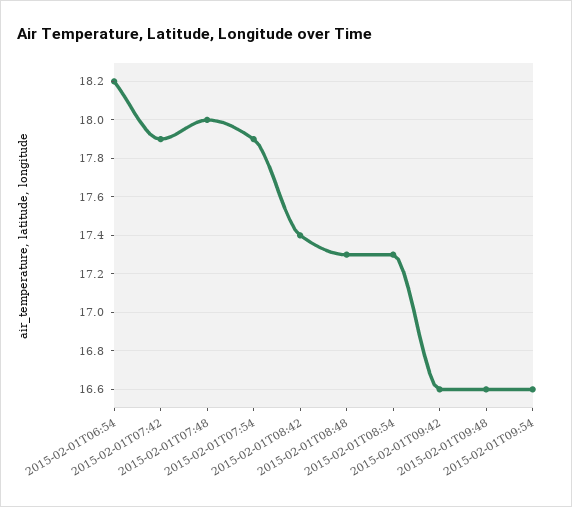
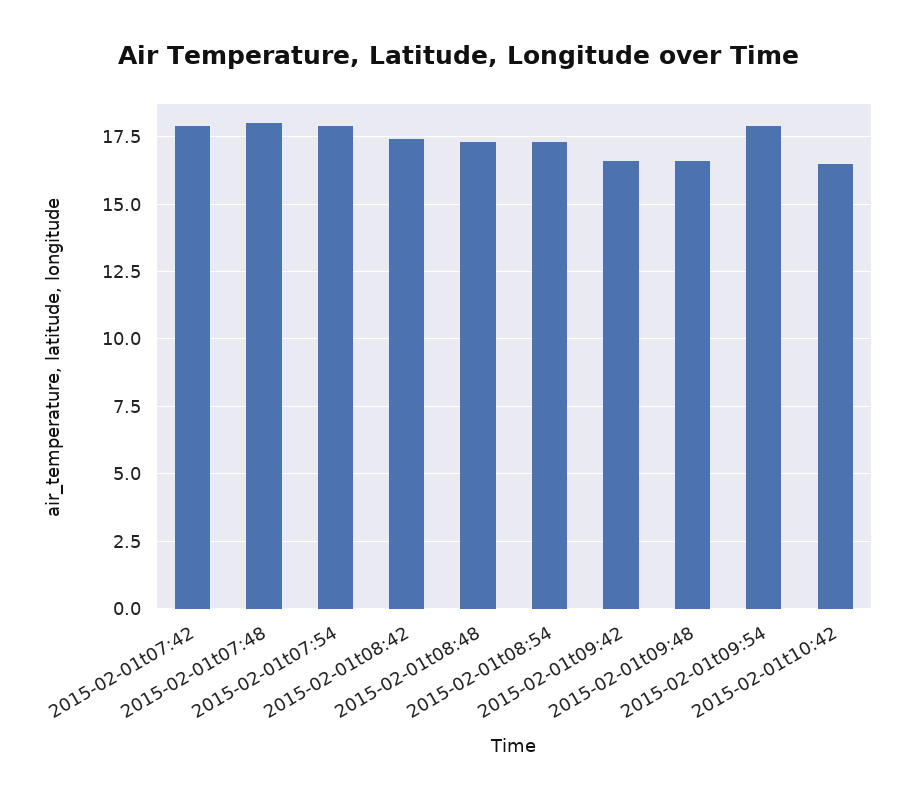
2015-02-01T06:54: 18.2 -> none
2015-02-01T09:54: 16.6 -> 18
2015-02-01t10:42: none -> 16.5

